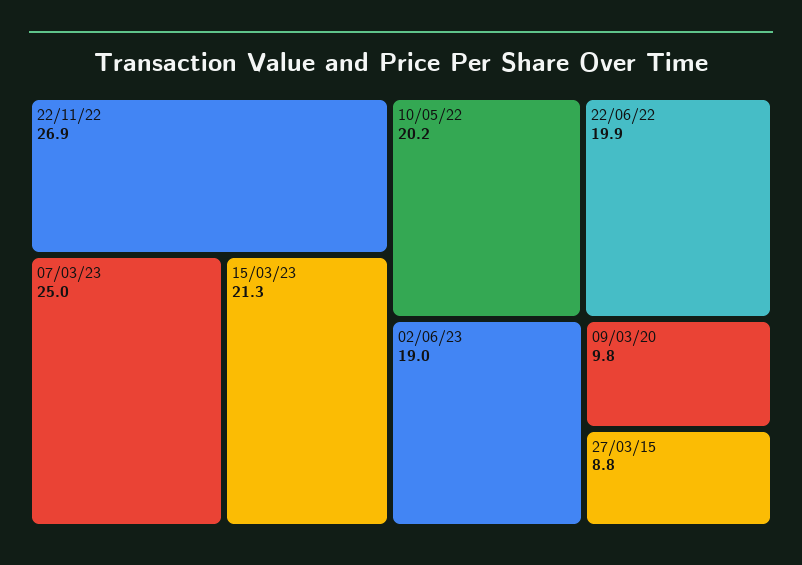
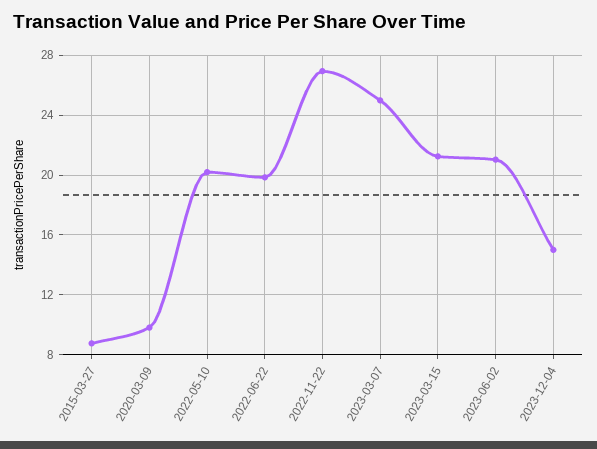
02/06/23: 19 -> 21
2023-12-04: none -> 15

